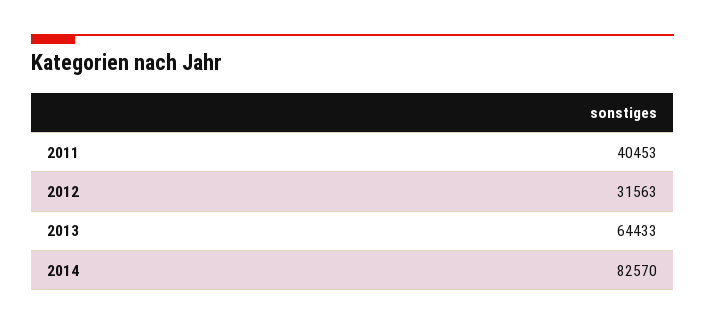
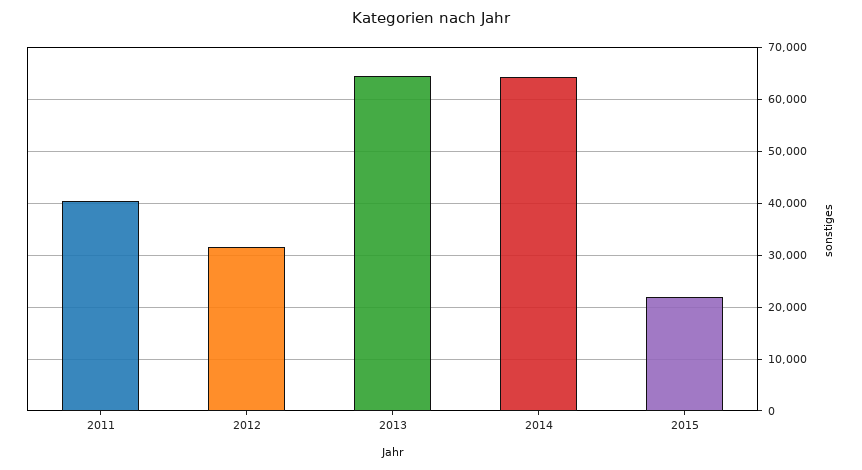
2014: 82570 -> 64000
2015: none -> 22000

